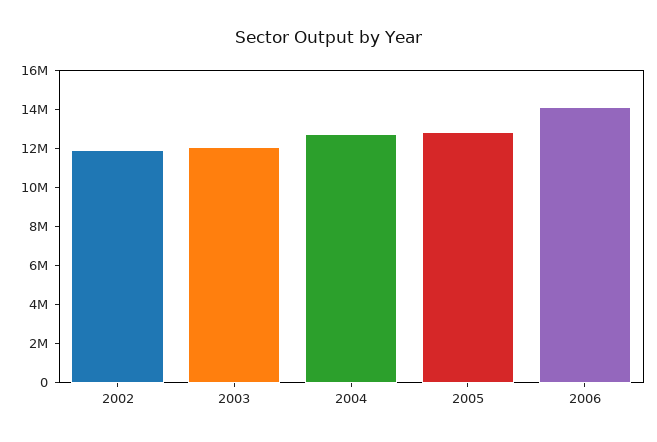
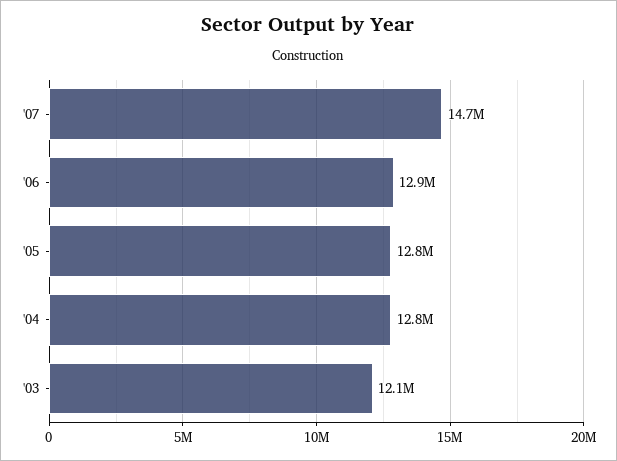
2002: 12000000 -> none
2006: 14000000 -> 12900000
'07: none -> 14700000

